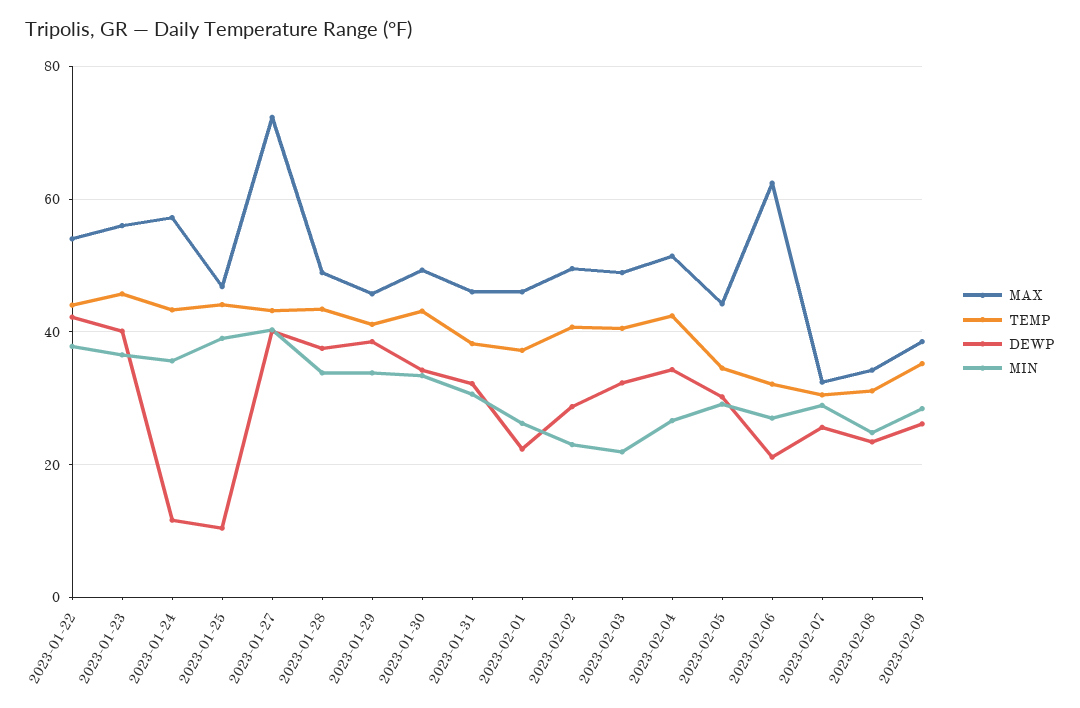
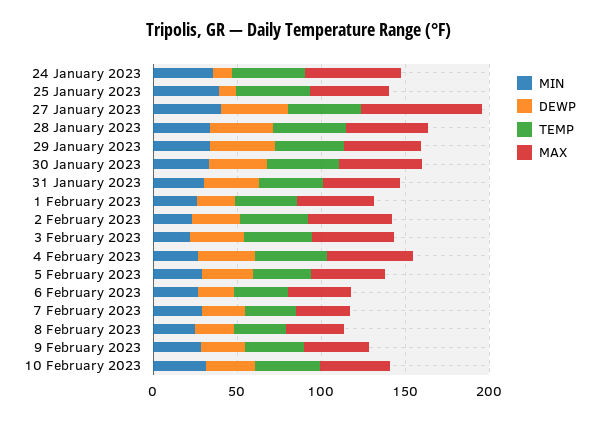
MAX, 2023-01-22: 54 -> none
TEMP, 2023-01-22: 44 -> none
DEWP, 2023-01-22: 42 -> none
MIN, 2023-01-22: 38 -> none
MAX, 2023-01-23: 56 -> none
TEMP, 2023-01-23: 46 -> none
DEWP, 2023-01-23: 40 -> none
MIN, 2023-01-23: 36 -> none
MAX, 2023-02-06: 62 -> 40
MIN, 10 February 2023: none -> 30
DEWP, 10 February 2023: none -> 30
TEMP, 10 February 2023: none -> 40
MAX, 10 February 2023: none -> 40

